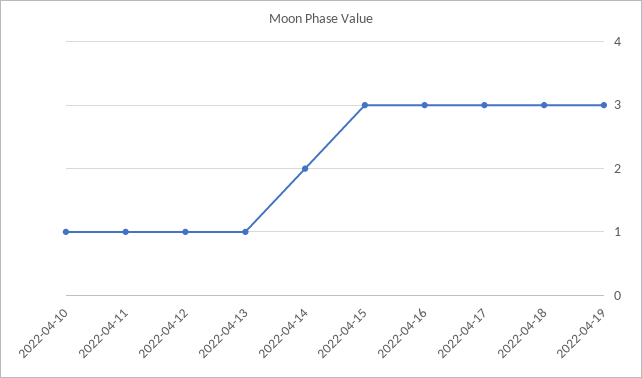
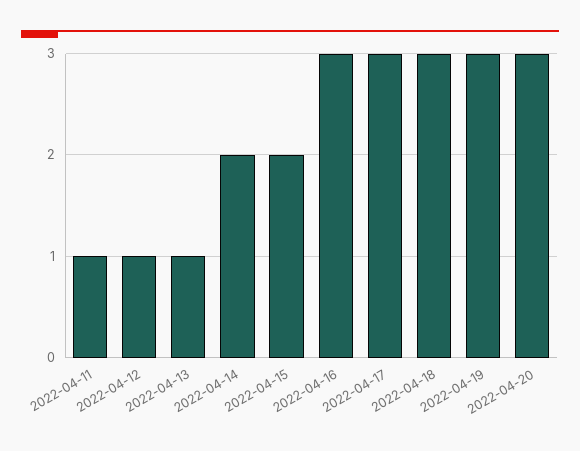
2022-04-10: 1 -> none
2022-04-15: 3 -> 2
2022-04-20: none -> 3

